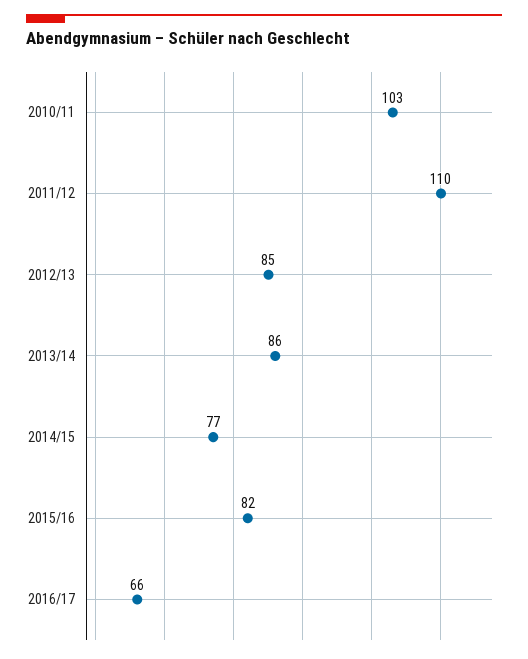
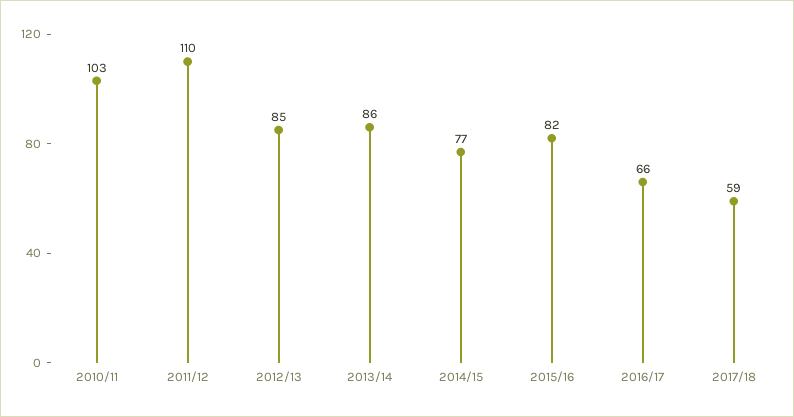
2017/18: none -> 59

